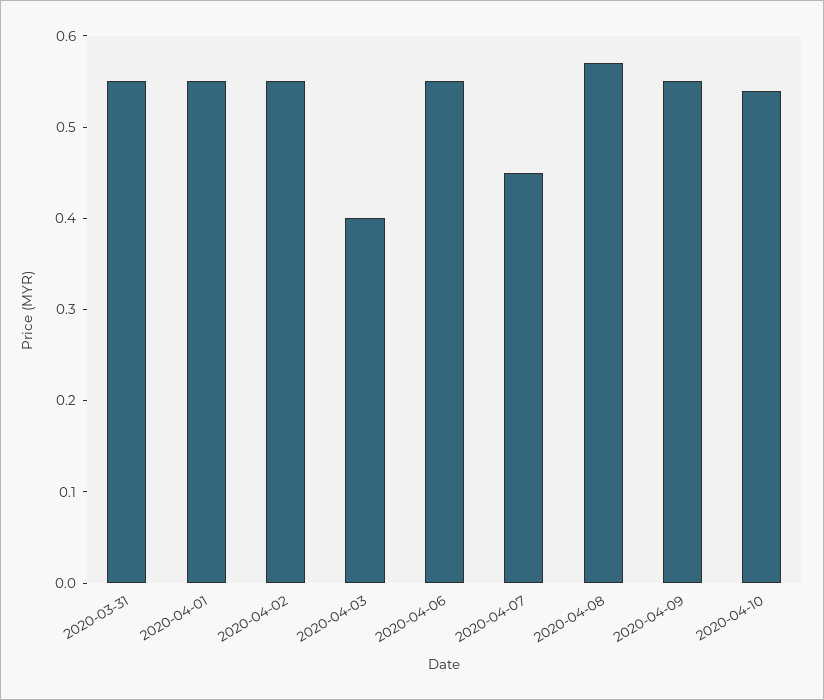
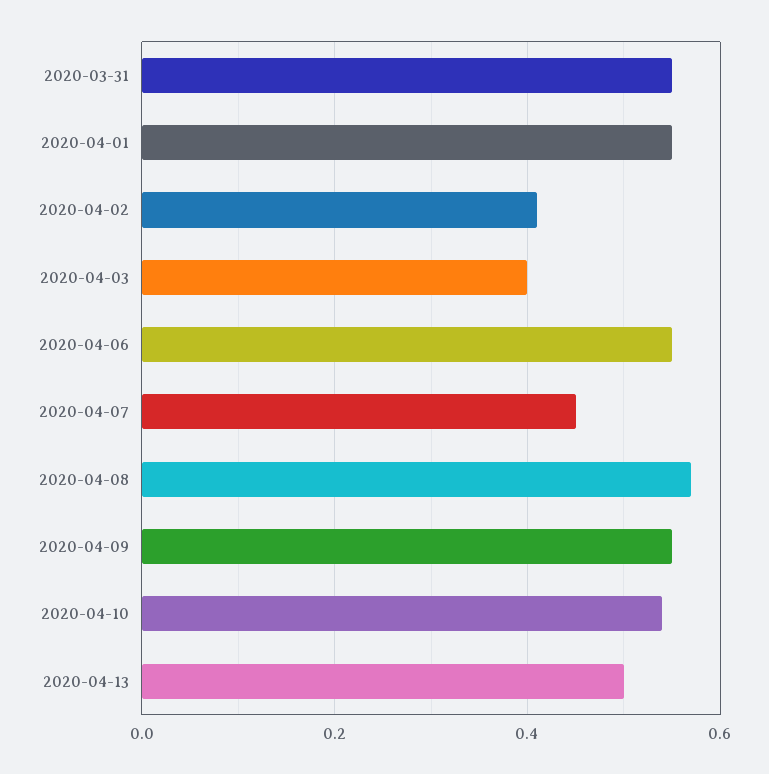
2020-04-02: 0.55 -> 0.4
2020-04-13: none -> 0.5

